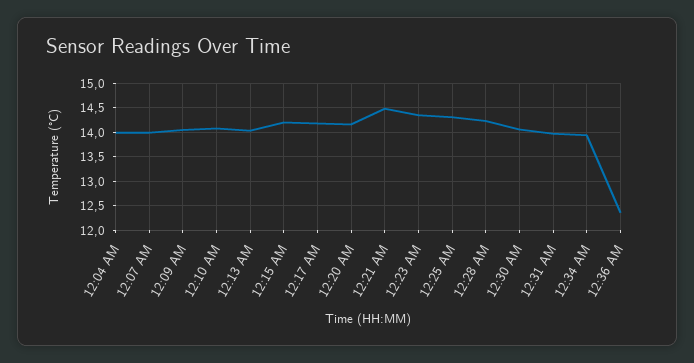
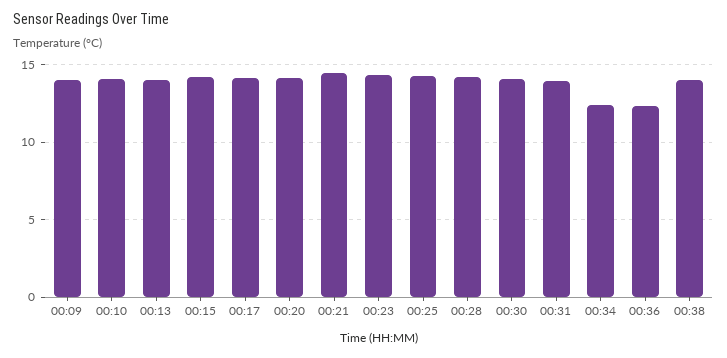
12:04 AM: 14 -> none
12:07 AM: 14 -> none
12:34 AM: 14 -> 12.5
00:38: none -> 14

